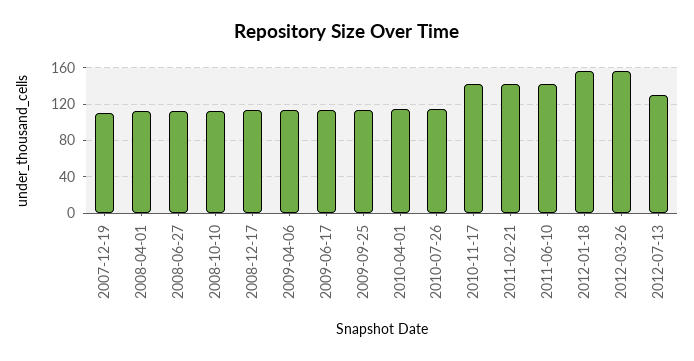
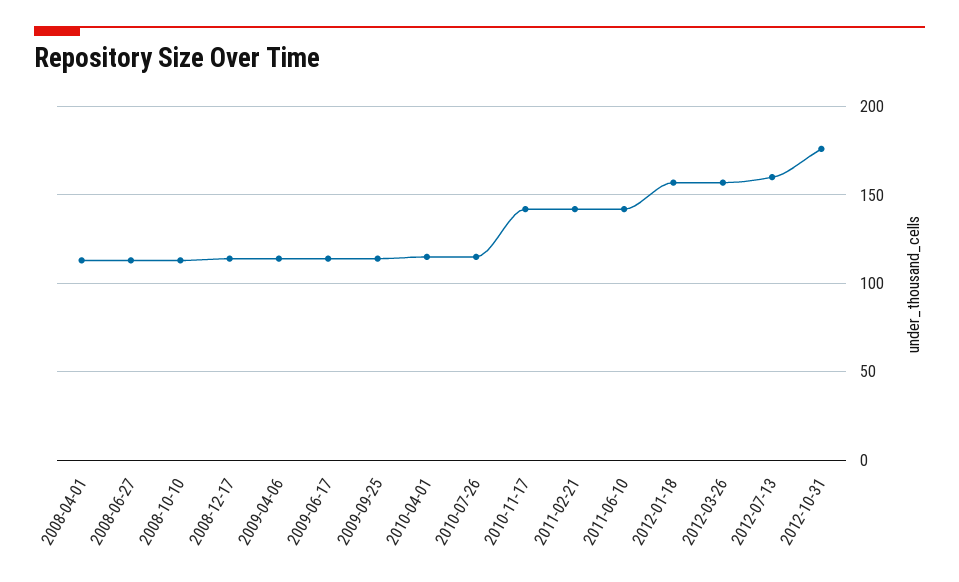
2007-12-19: 110 -> none
2012-07-13: 130 -> 160
2012-10-31: none -> 175

